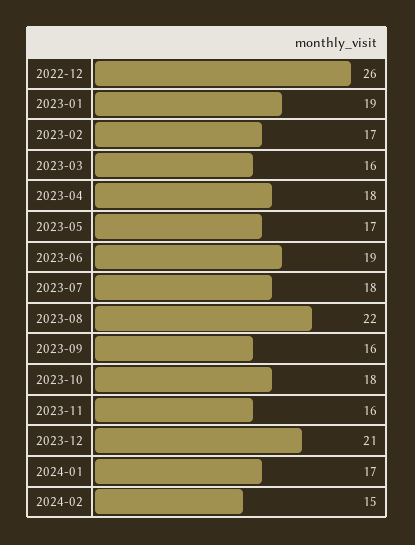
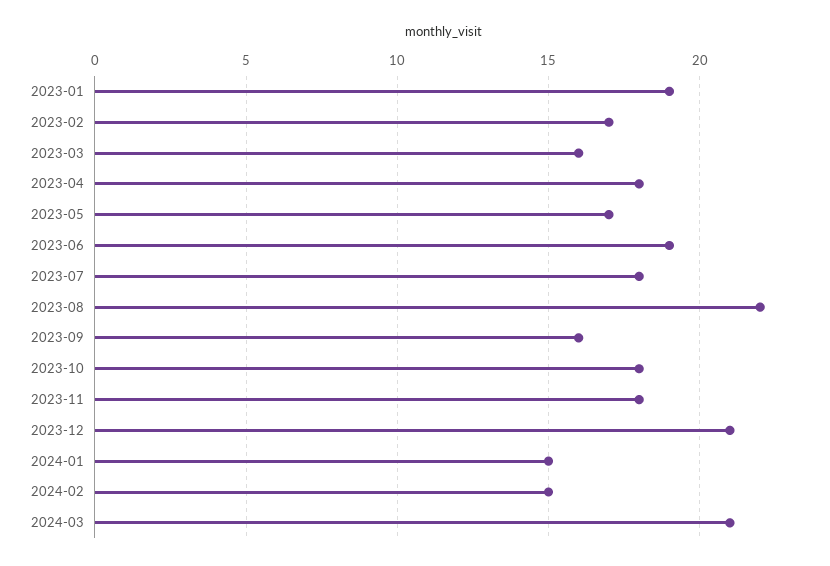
2022-12: 26 -> none
2023-11: 16 -> 18
2024-01: 17 -> 15
2024-03: none -> 21

